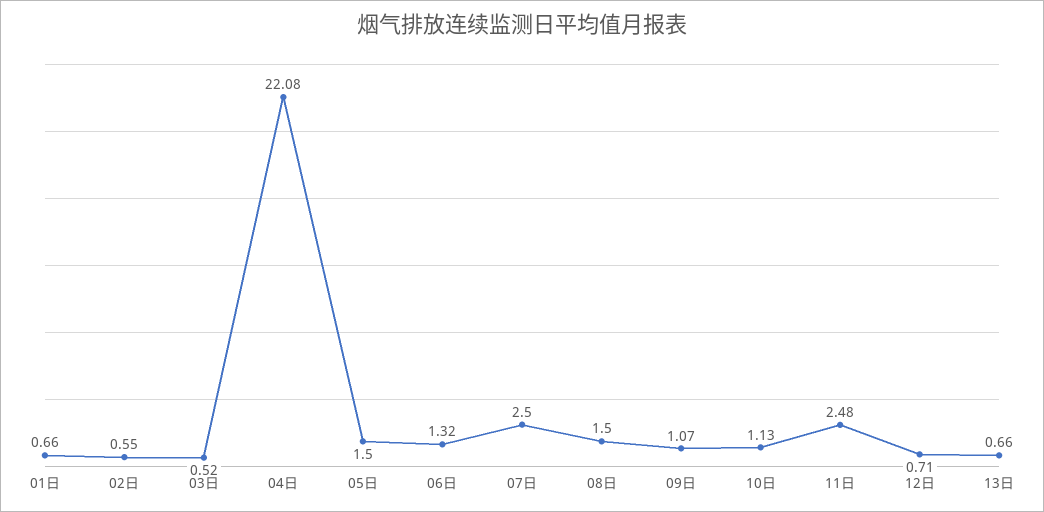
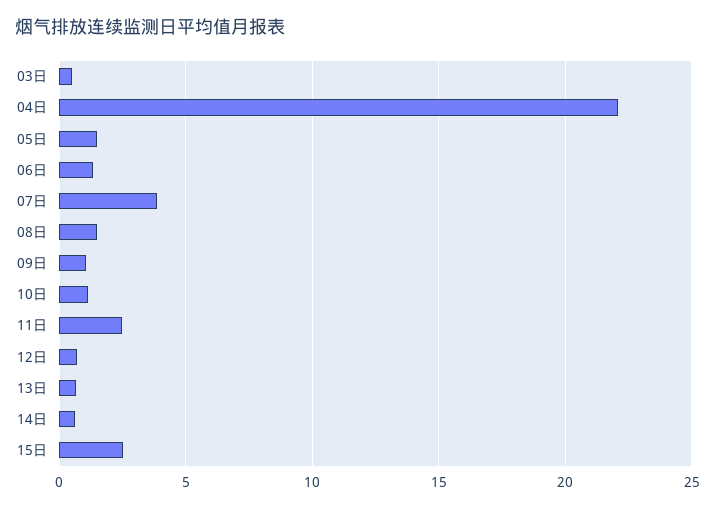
01日: 0.66 -> none
02日: 0.55 -> none
07日: 2.5 -> 4
14日: none -> 0.5
15日: none -> 2.5

